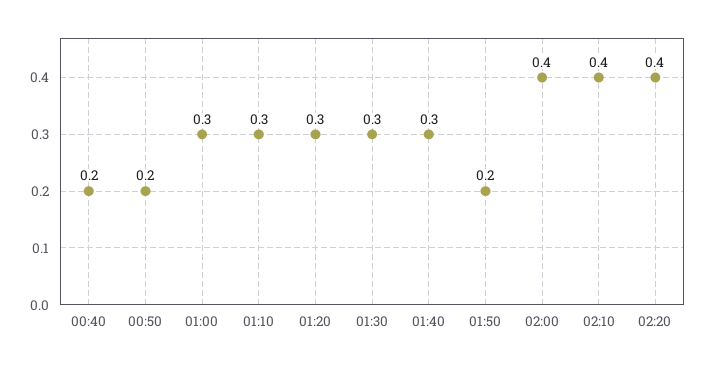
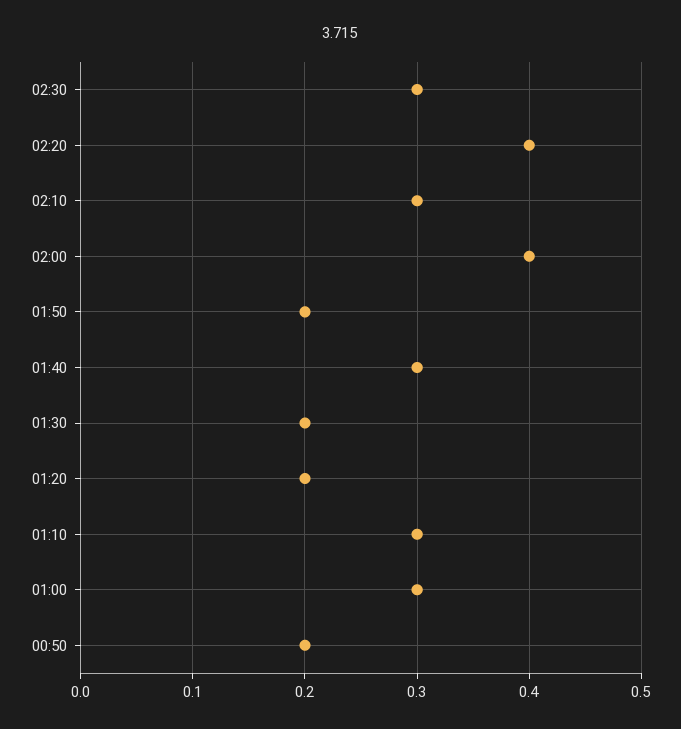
00:40: 0.2 -> none
01:20: 0.3 -> 0.2
01:30: 0.3 -> 0.2
02:10: 0.4 -> 0.3
02:30: none -> 0.3

